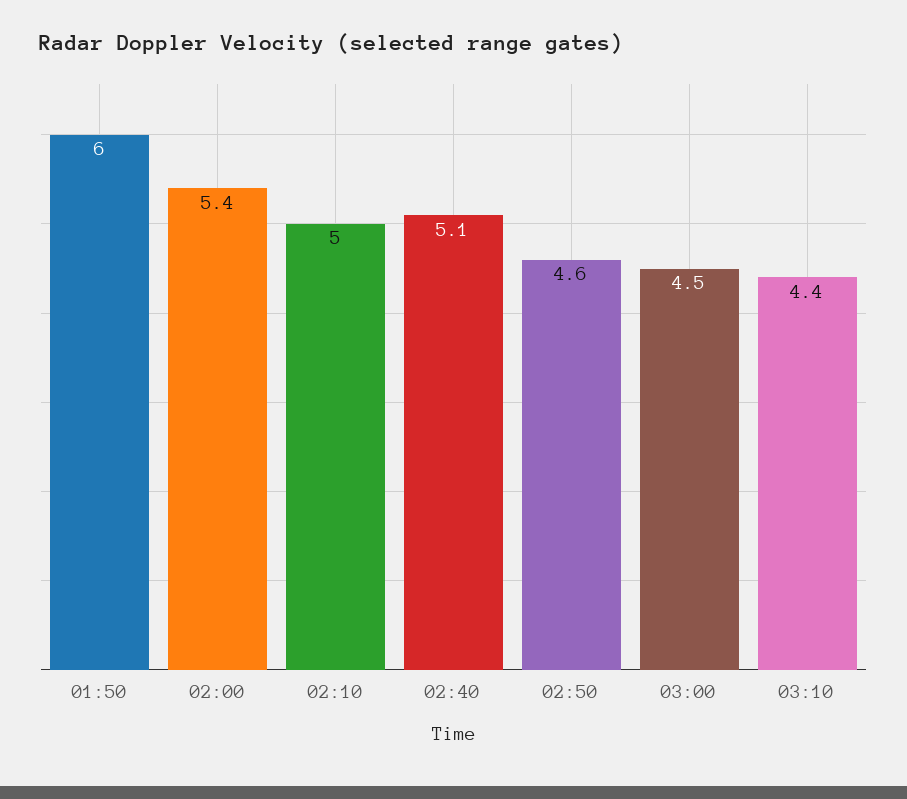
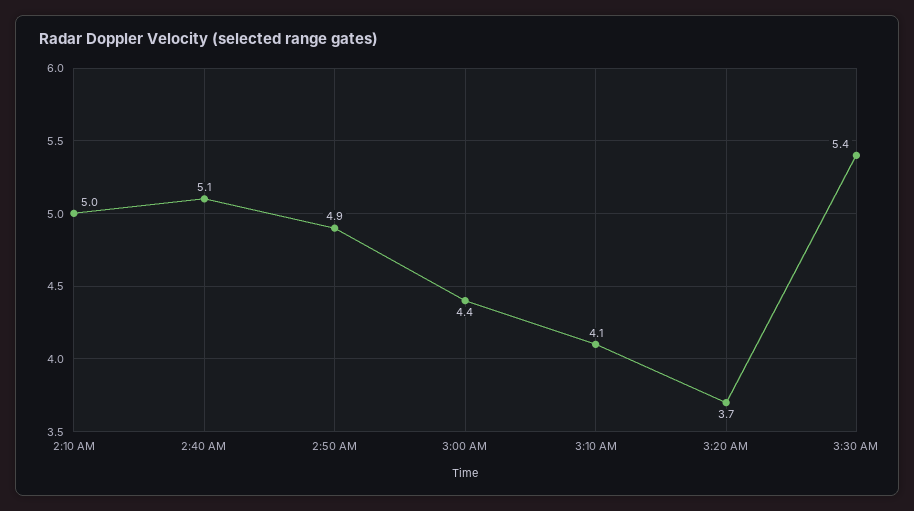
01:50: 6 -> none
02:00: 5.4 -> none
02:50: 4.6 -> 4.9
03:00: 4.5 -> 4.4
03:10: 4.4 -> 4.1
3:20 AM: none -> 3.7
3:30 AM: none -> 5.4

